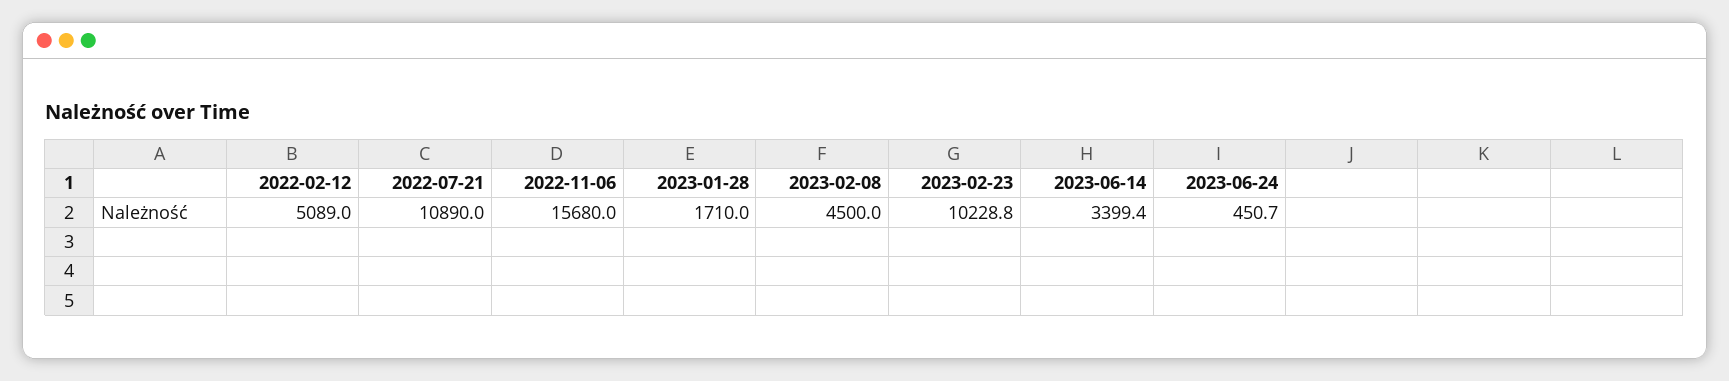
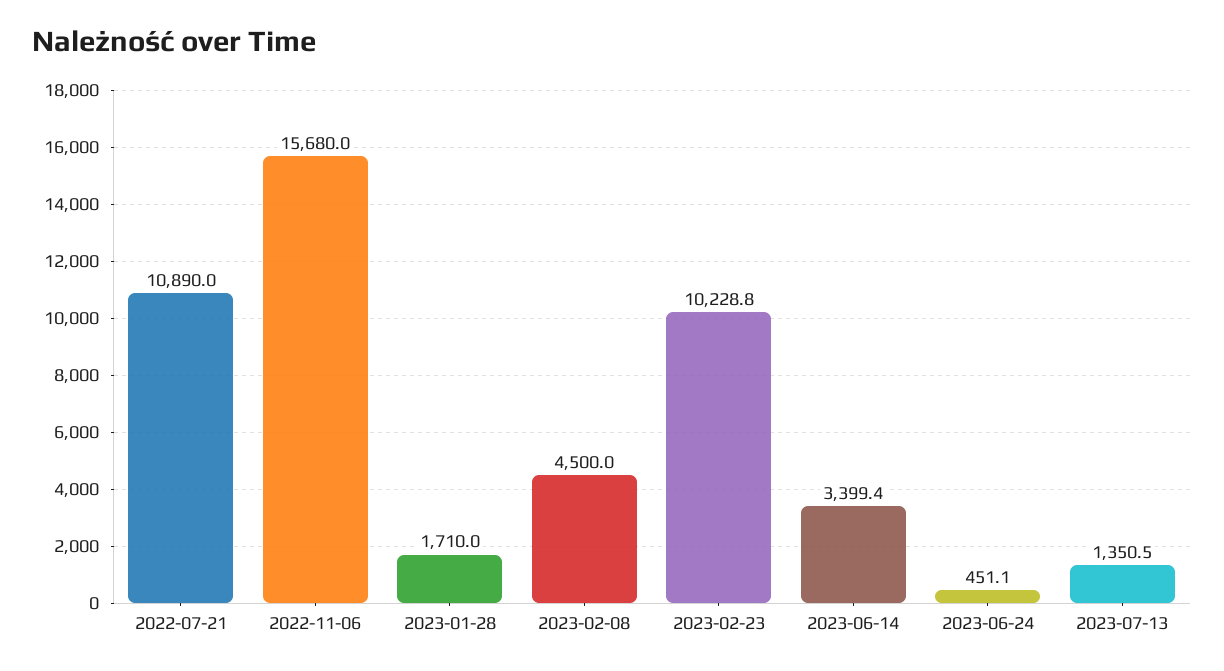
2022-02-12: 5089 -> none
2023-06-24: 450.7 -> 451.1
2023-07-13: none -> 1350.5

